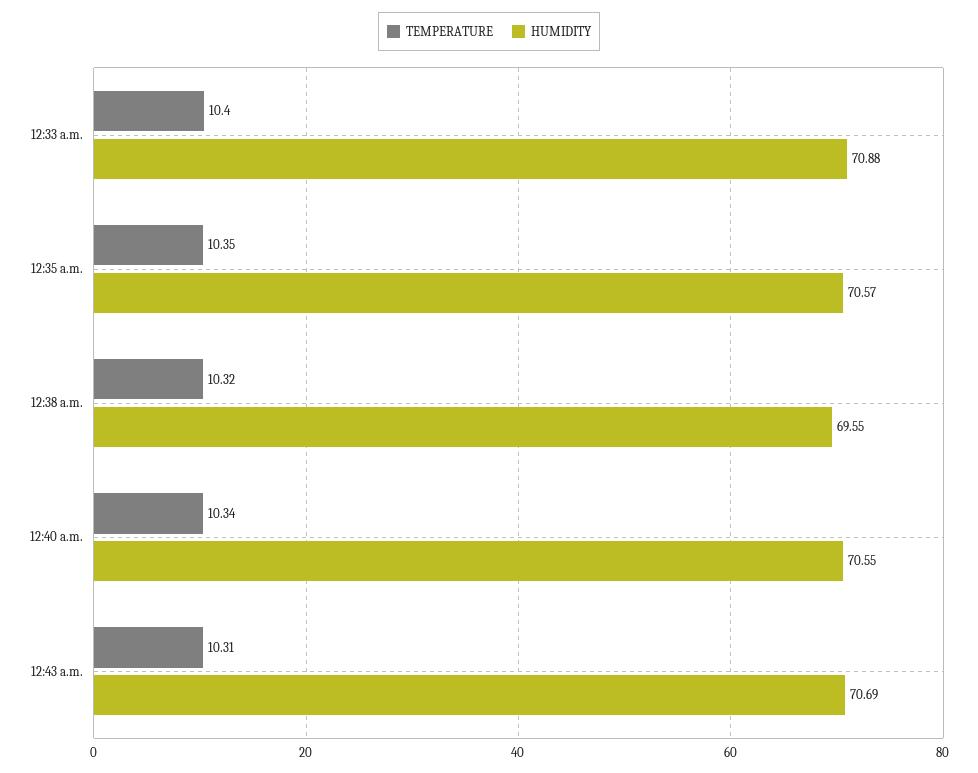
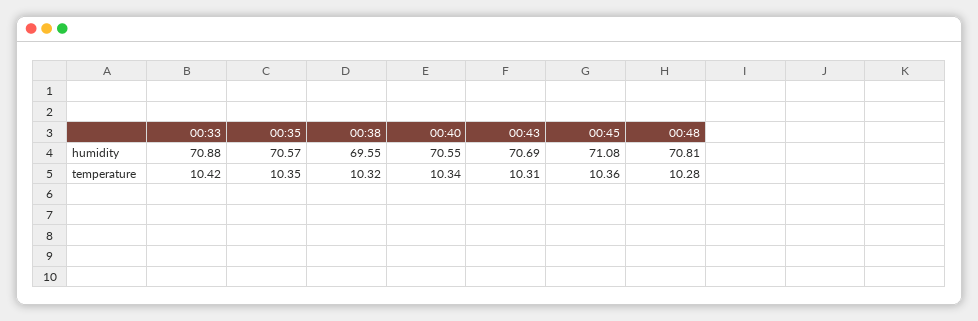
TEMPERATURE, 12:33 a.m.: 10.4 -> 10.42
HUMIDITY, 00:45: none -> 71.08
HUMIDITY, 00:48: none -> 70.81
TEMPERATURE, 00:45: none -> 10.36
TEMPERATURE, 00:48: none -> 10.28

